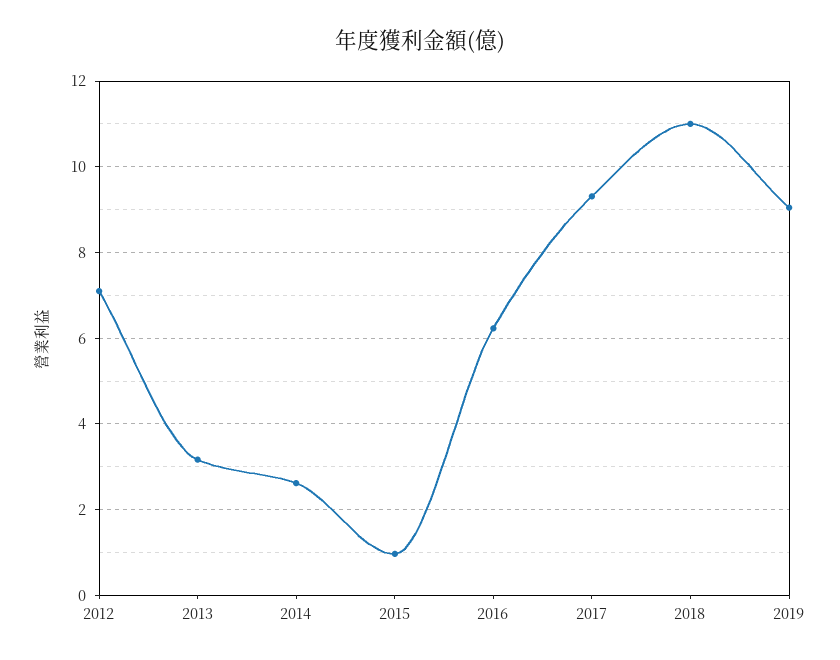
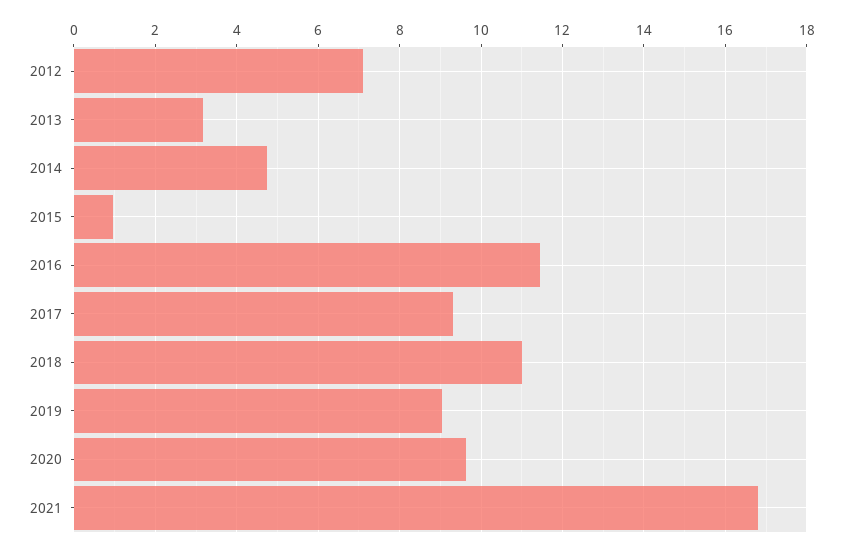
2014: 2.6 -> 4.8
2016: 6.2 -> 11.4
2020: none -> 9.6
2021: none -> 16.8

